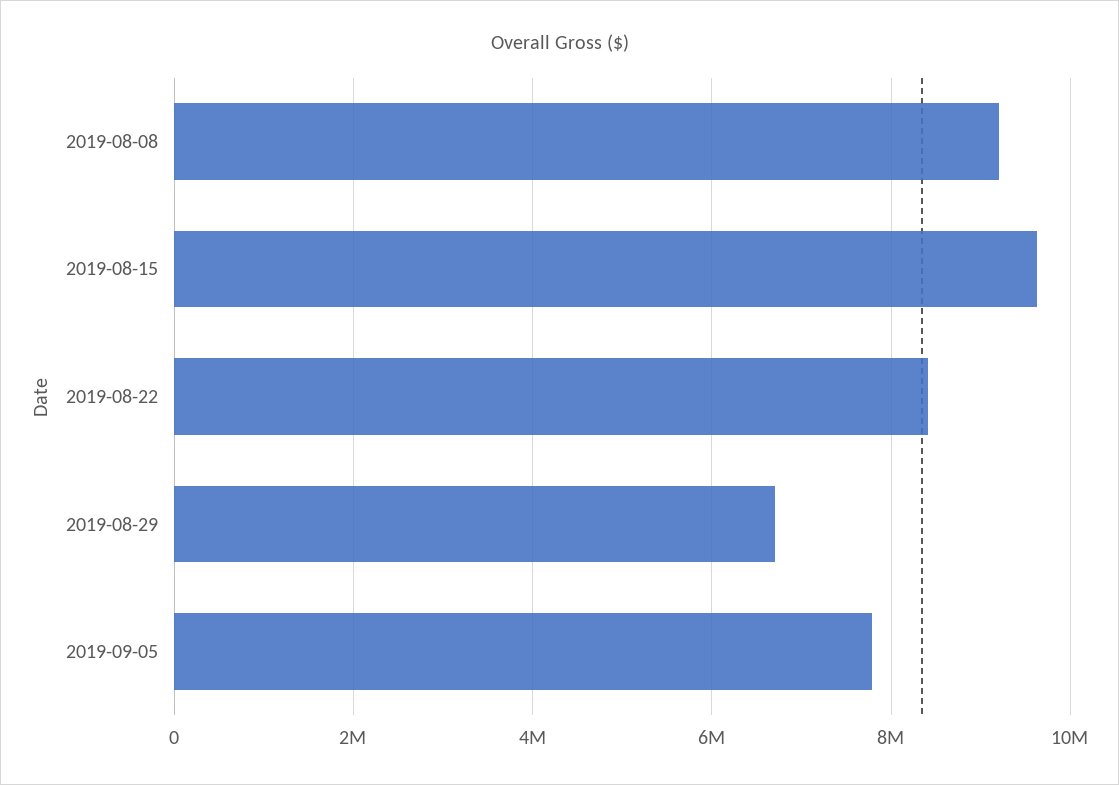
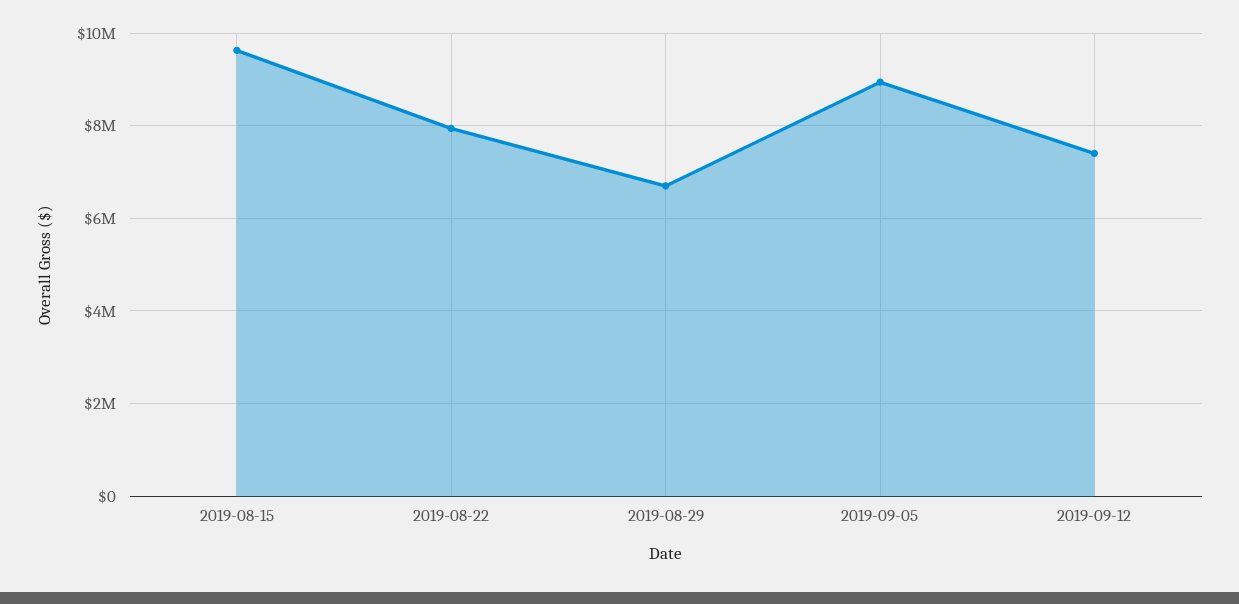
2019-08-08: 9200000 -> none
2019-08-22: 8400000 -> 8000000
2019-09-05: 7800000 -> 9000000
2019-09-12: none -> 7400000

